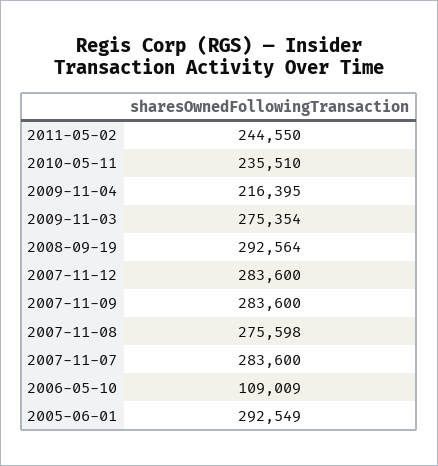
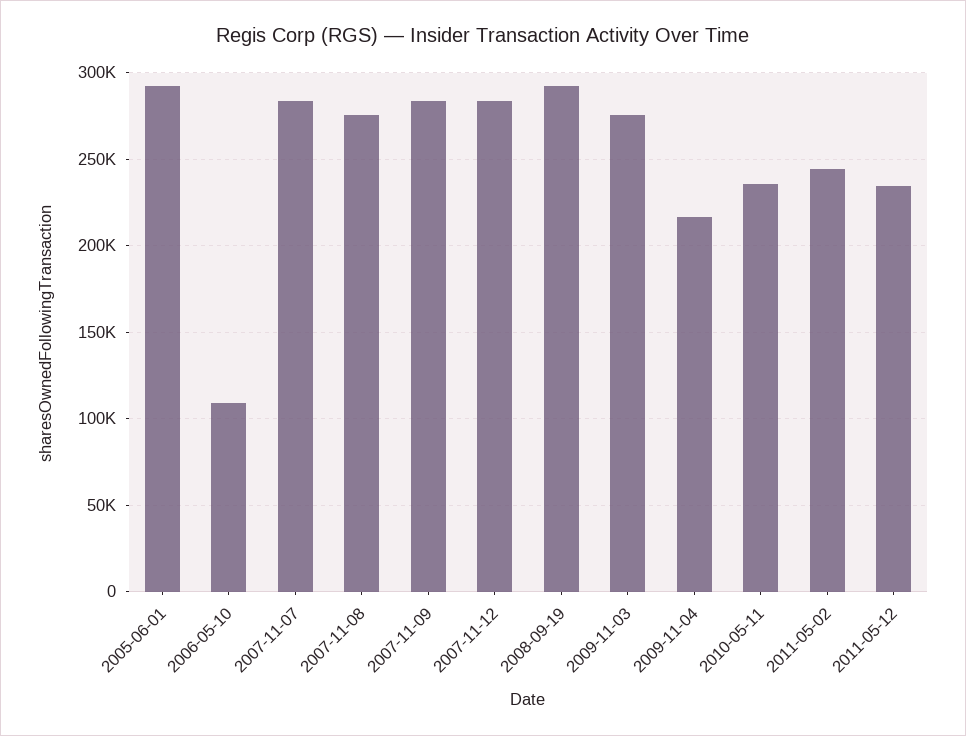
2011-05-12: none -> 235000

